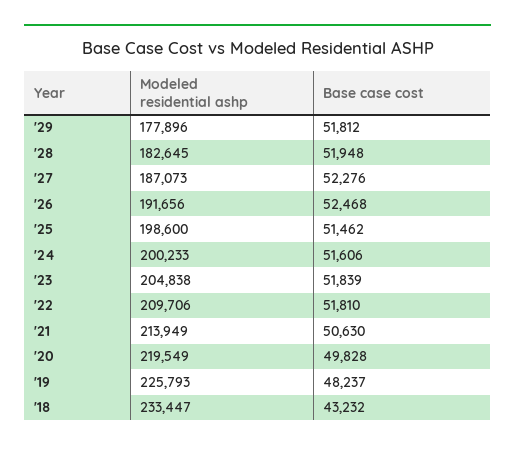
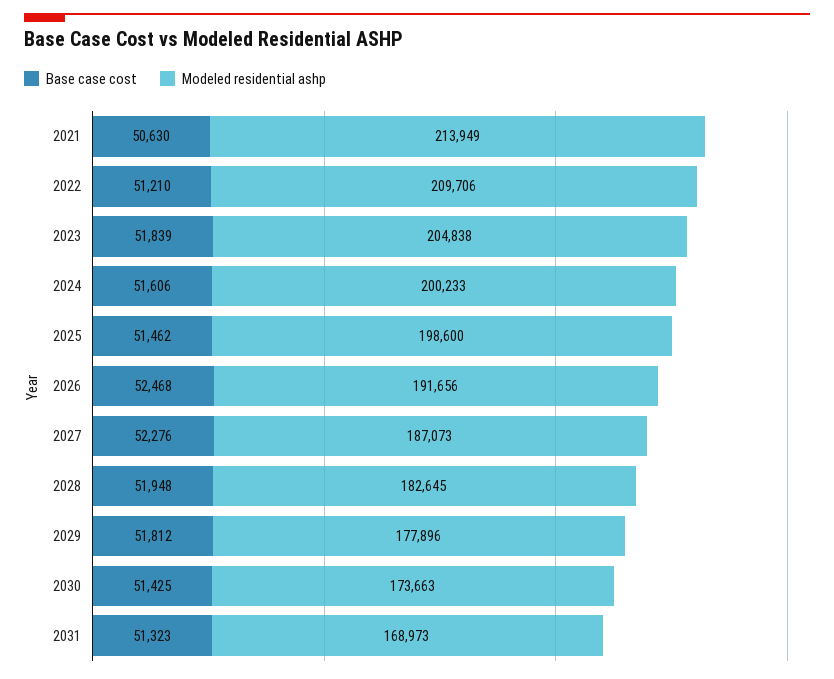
Base case cost, '22: 51810 -> 51210
Modeled residential ashp, '20: 219549 -> none
Base case cost, '20: 49828 -> none
Modeled residential ashp, '19: 225793 -> none
Base case cost, '19: 48237 -> none
Modeled residential ashp, '18: 233447 -> none
Base case cost, '18: 43232 -> none
Base case cost, 2030: none -> 51425
Modeled residential ashp, 2030: none -> 173663
Base case cost, 2031: none -> 51323
Modeled residential ashp, 2031: none -> 168973

